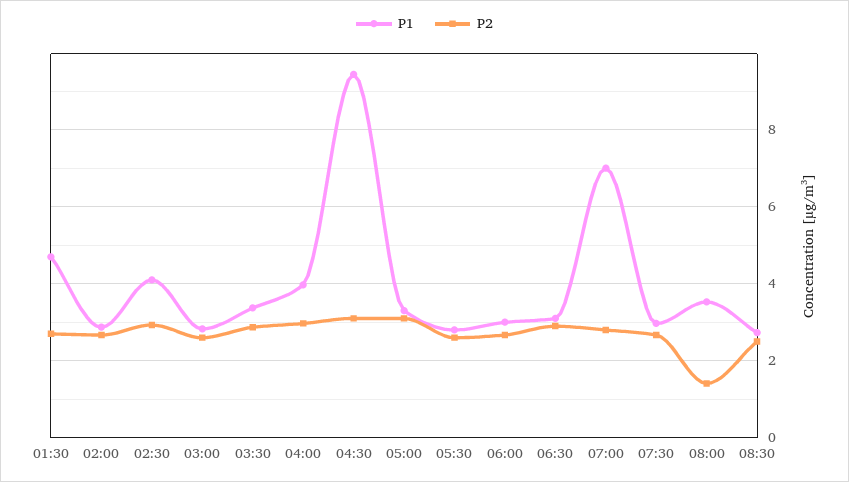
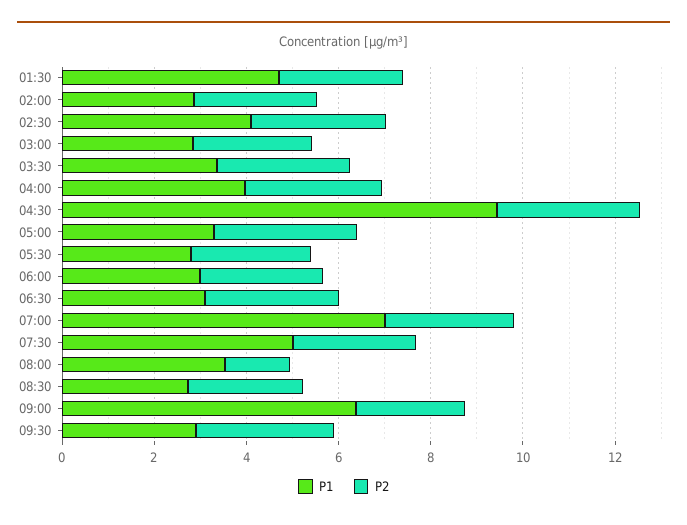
P1, 07:30: 3 -> 5
P1, 09:00: none -> 6.5
P2, 09:00: none -> 2.5
P1, 09:30: none -> 3
P2, 09:30: none -> 3

